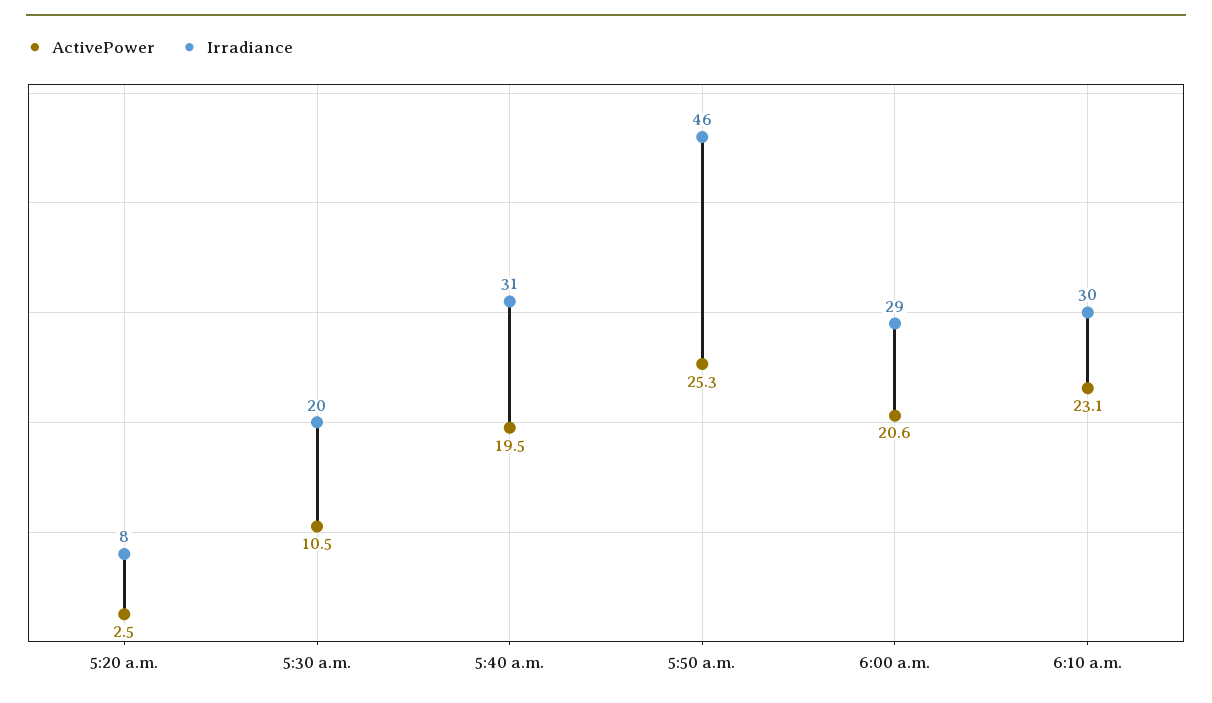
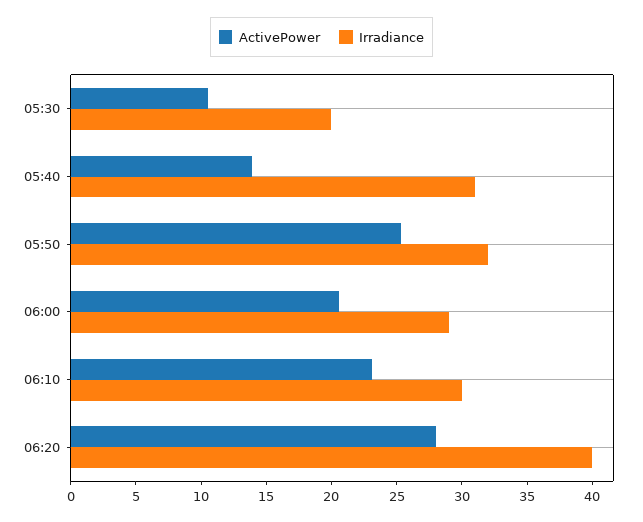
ActivePower, 5:20 a.m.: 2.5 -> none
Irradiance, 5:20 a.m.: 8 -> none
ActivePower, 5:40 a.m.: 19.5 -> 14
Irradiance, 5:50 a.m.: 46 -> 32
ActivePower, 06:20: none -> 28
Irradiance, 06:20: none -> 40

